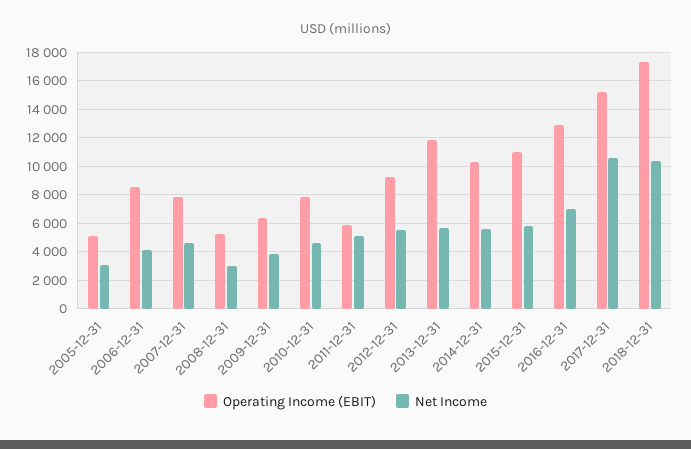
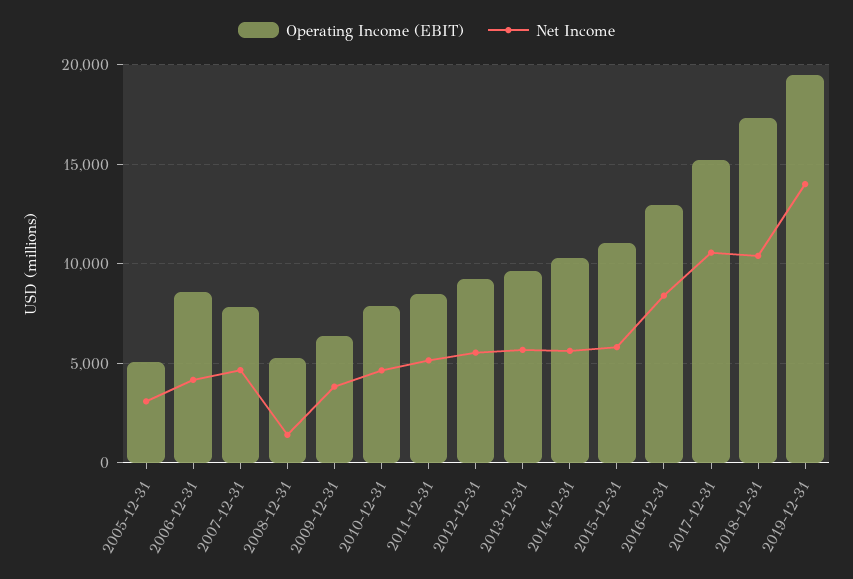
Net Income, 2008-12-31: 3000 -> 1500
Operating Income (EBIT), 2011-12-31: 6000 -> 8500
Operating Income (EBIT), 2013-12-31: 12000 -> 9500
Net Income, 2016-12-31: 7000 -> 8500
Operating Income (EBIT), 2019-12-31: none -> 19500
Net Income, 2019-12-31: none -> 14000

